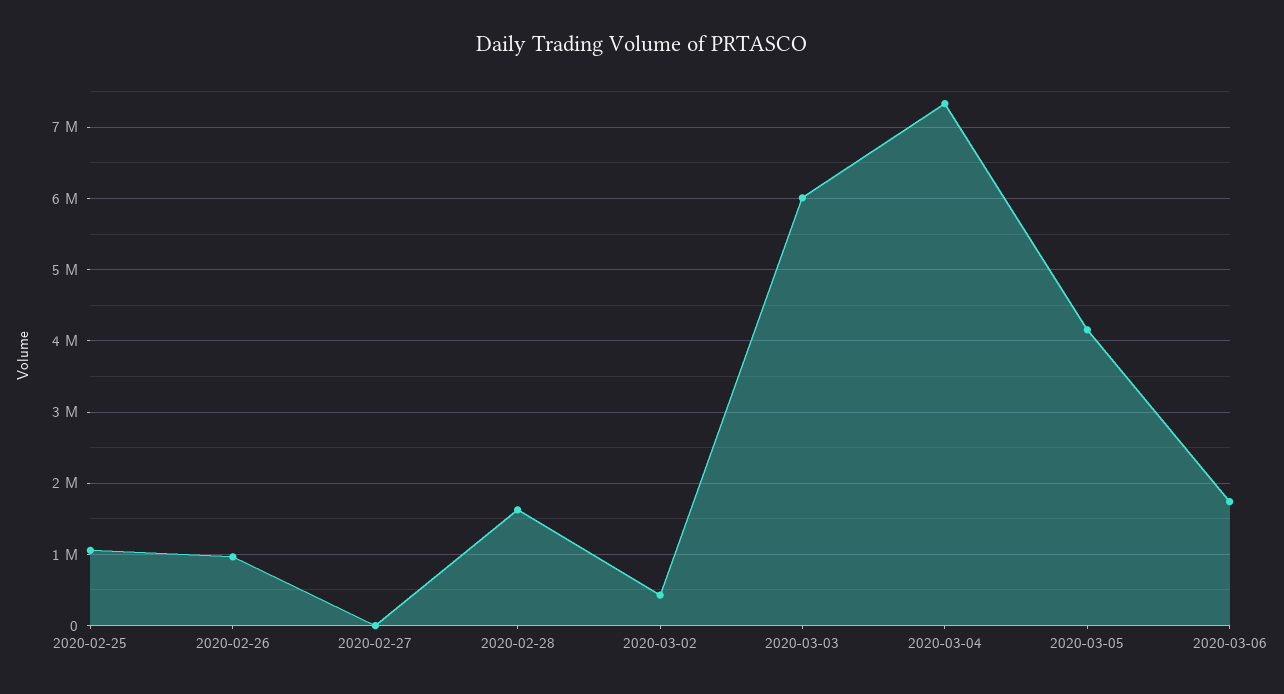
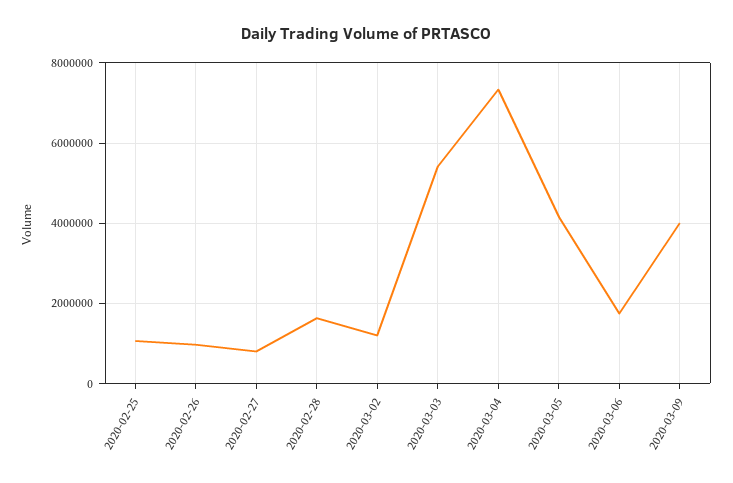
2020-02-27: 0 -> 800000
2020-03-02: 400000 -> 1200000
2020-03-03: 6000000 -> 5400000
2020-03-09: none -> 4000000

